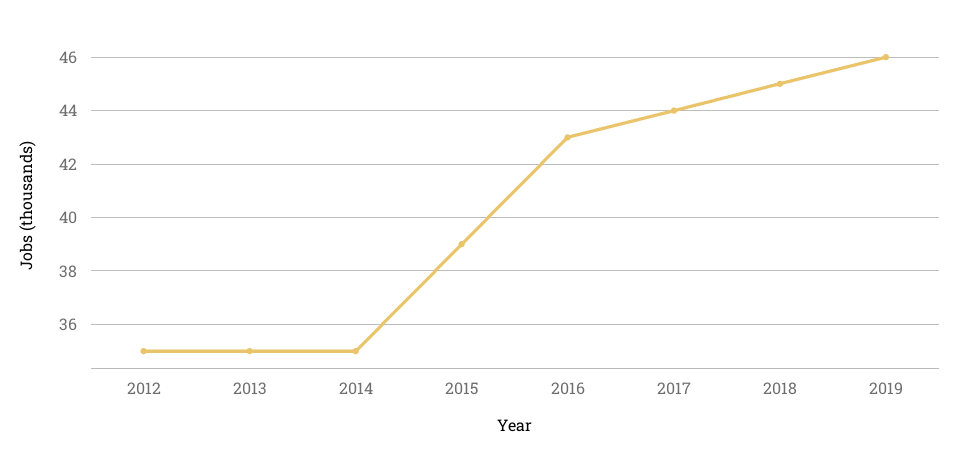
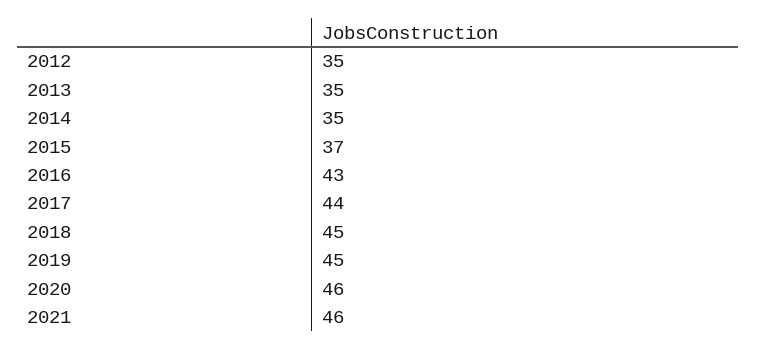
2015: 39 -> 37
2019: 46 -> 45
2020: none -> 46
2021: none -> 46

